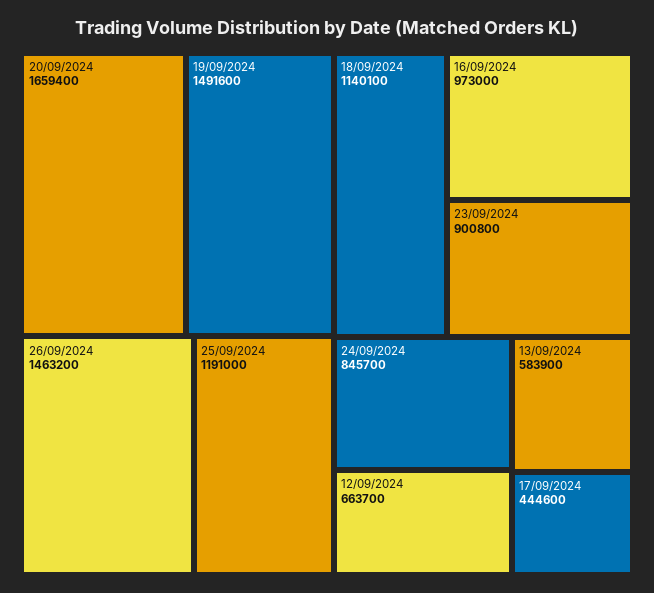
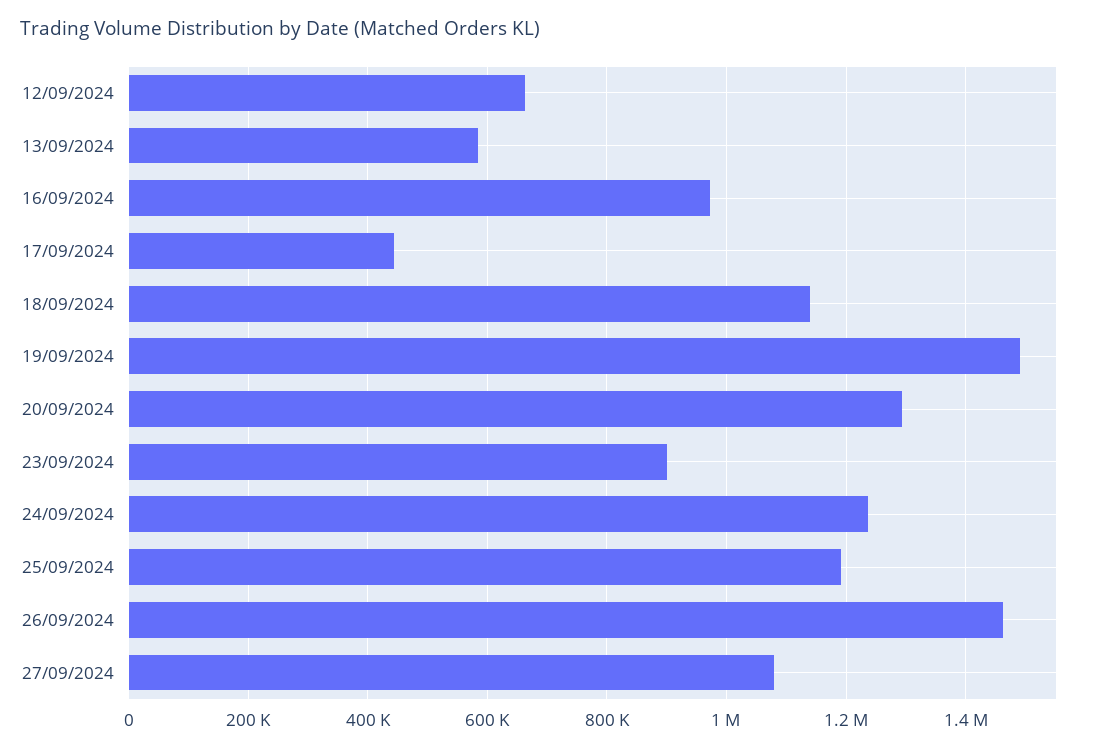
20/09/2024: 1659400 -> 1300000
24/09/2024: 845700 -> 1240000
27/09/2024: none -> 1080000

